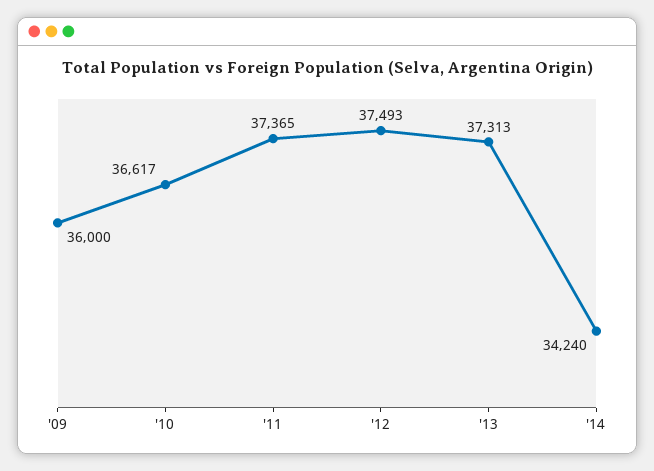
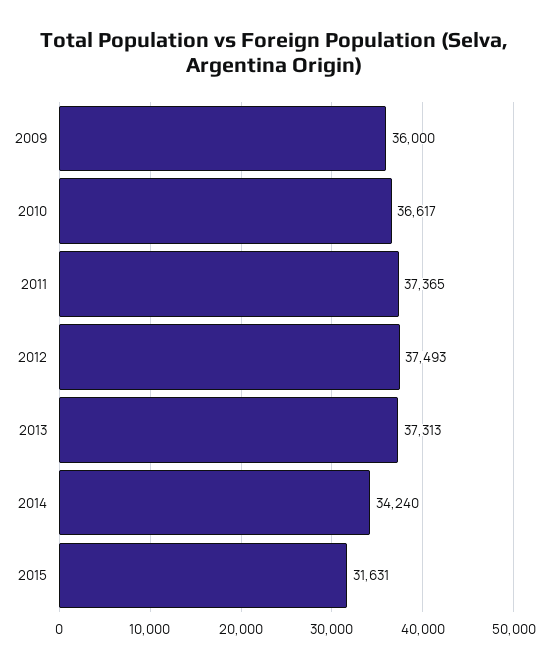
2015: none -> 31631

